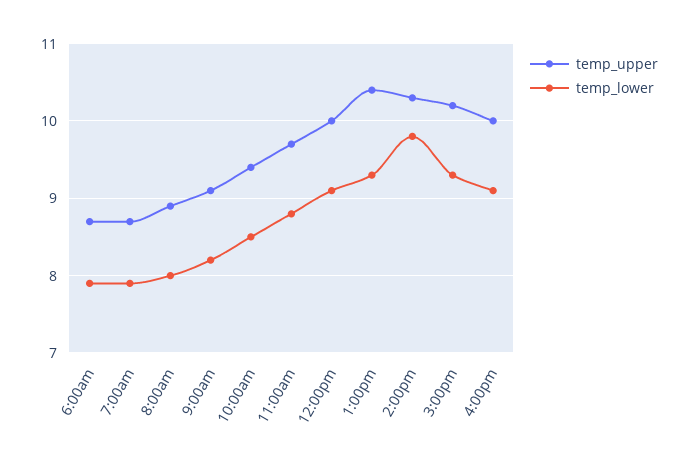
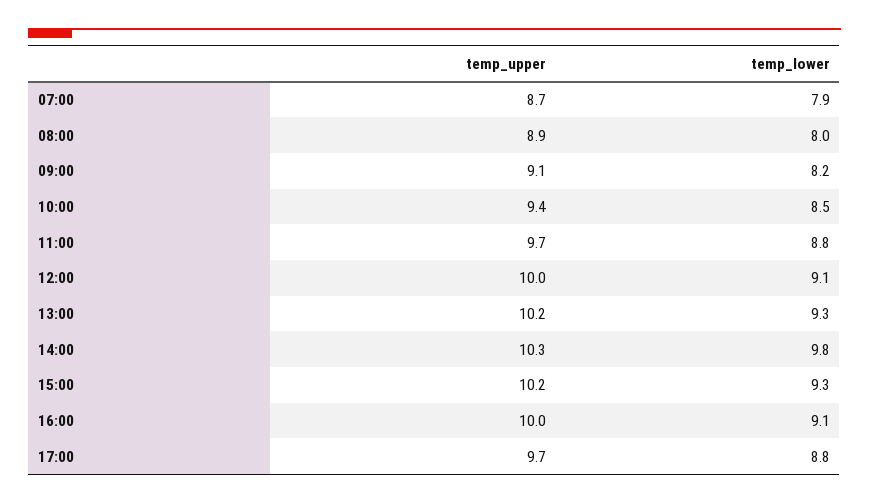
temp_upper, 6:00am: 8.7 -> none
temp_lower, 6:00am: 7.9 -> none
temp_upper, 1:00pm: 10.4 -> 10.2
temp_upper, 17:00: none -> 9.7
temp_lower, 17:00: none -> 8.8

